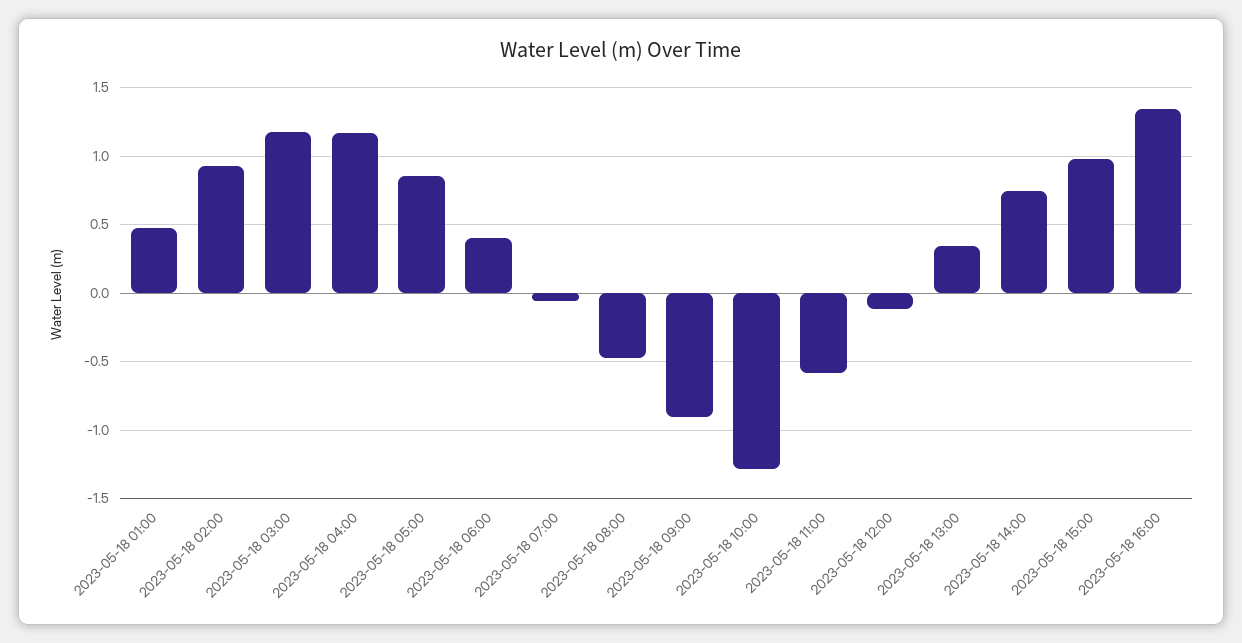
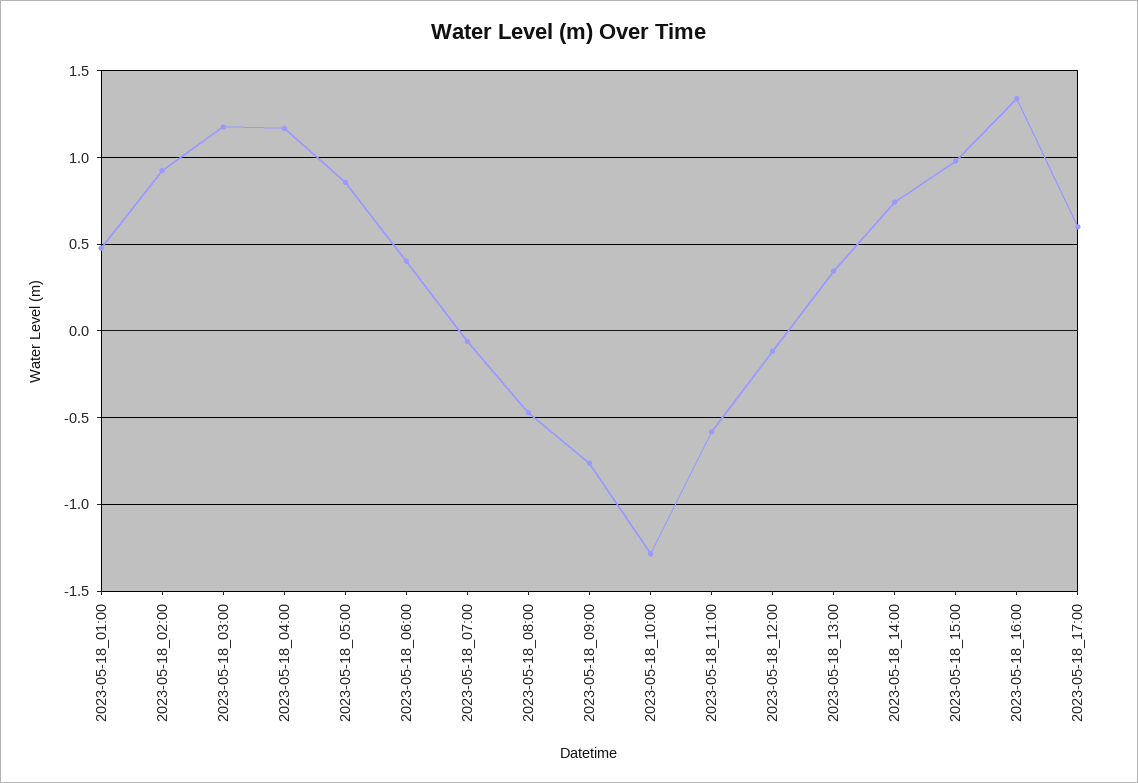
2023-05-18 09:00: -0.9 -> -0.75
2023-05-18_17:00: none -> 0.6

